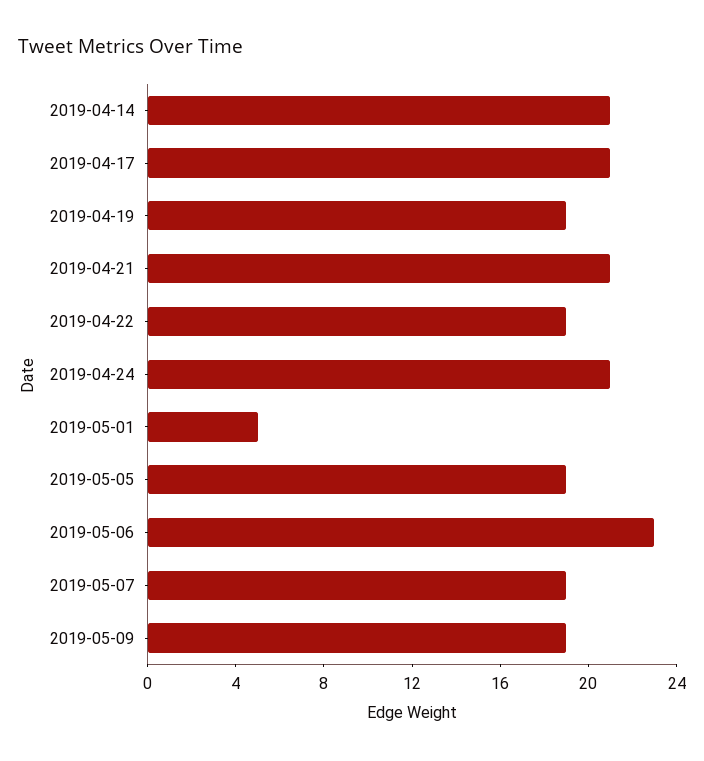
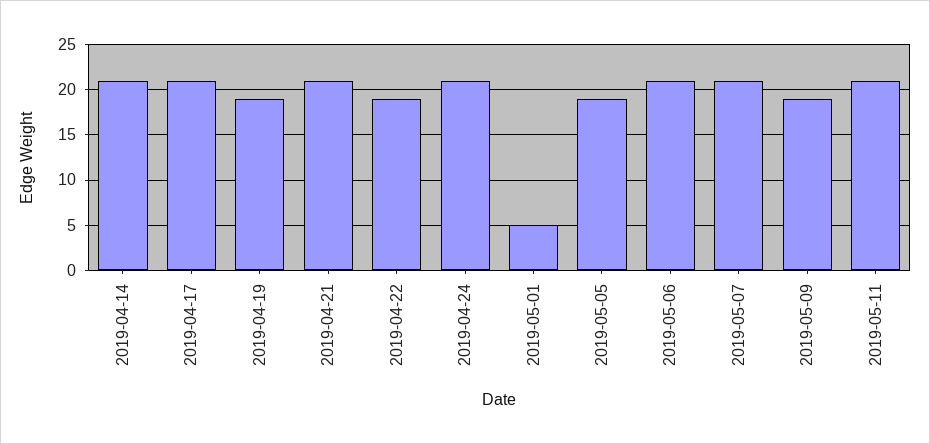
2019-05-06: 23 -> 21
2019-05-07: 19 -> 21
2019-05-11: none -> 21

